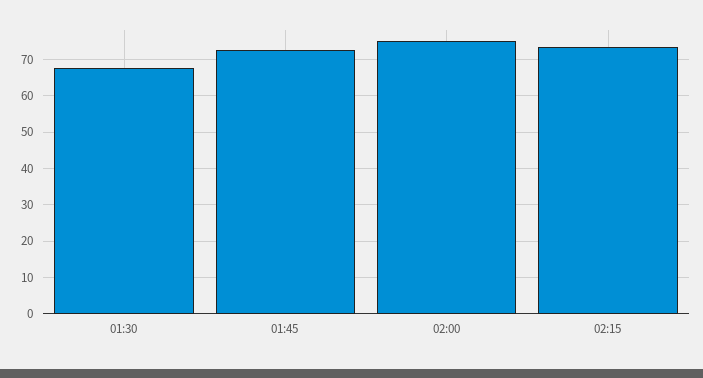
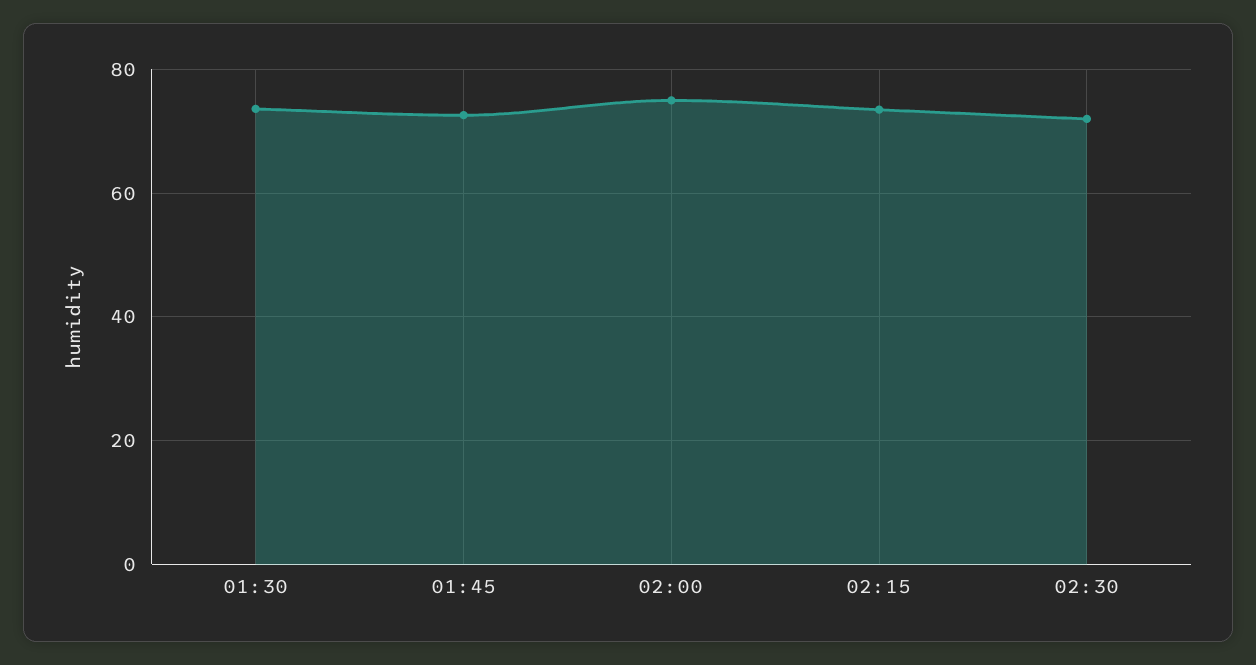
01:30: 68 -> 74
02:30: none -> 72

